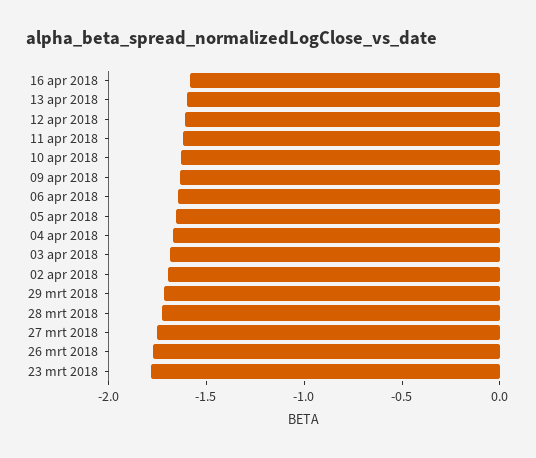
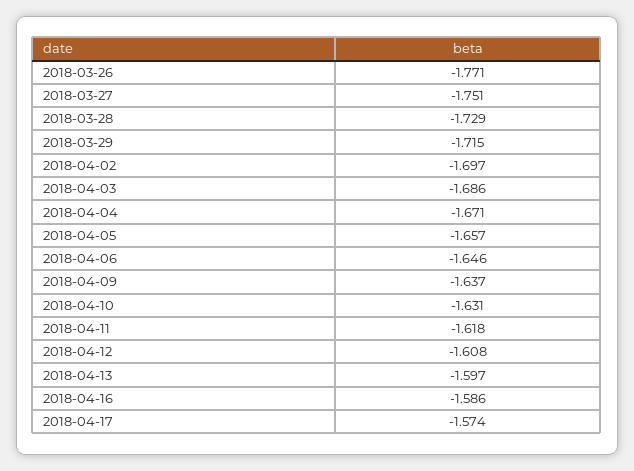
23 mrt 2018: -1.8 -> none
2018-04-17: none -> -1.574

